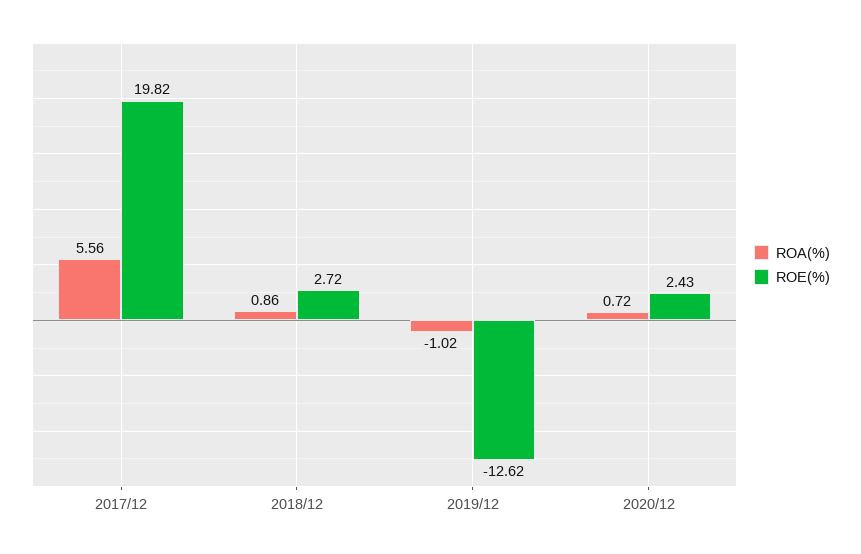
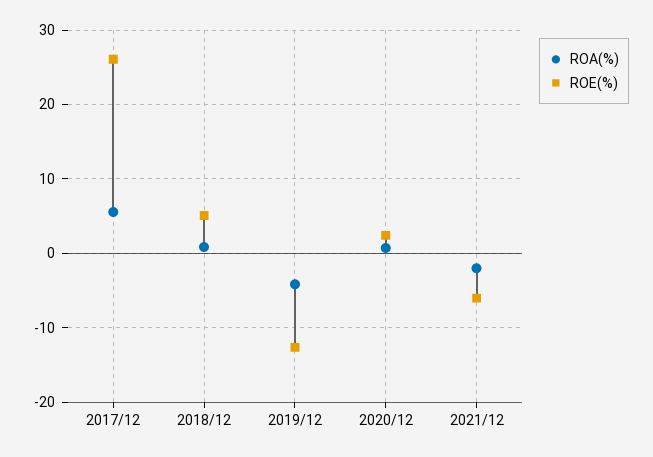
ROE(%), 2017/12: 19.82 -> 26
ROE(%), 2018/12: 2.72 -> 5
ROA(%), 2019/12: -1.02 -> -4
ROA(%), 2021/12: none -> -2
ROE(%), 2021/12: none -> -6

